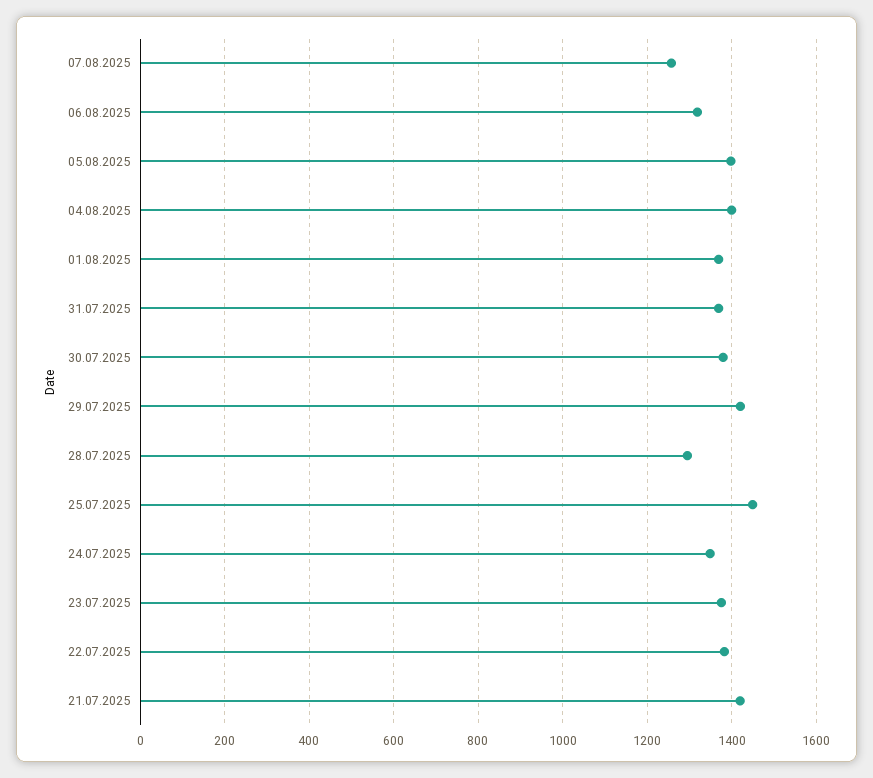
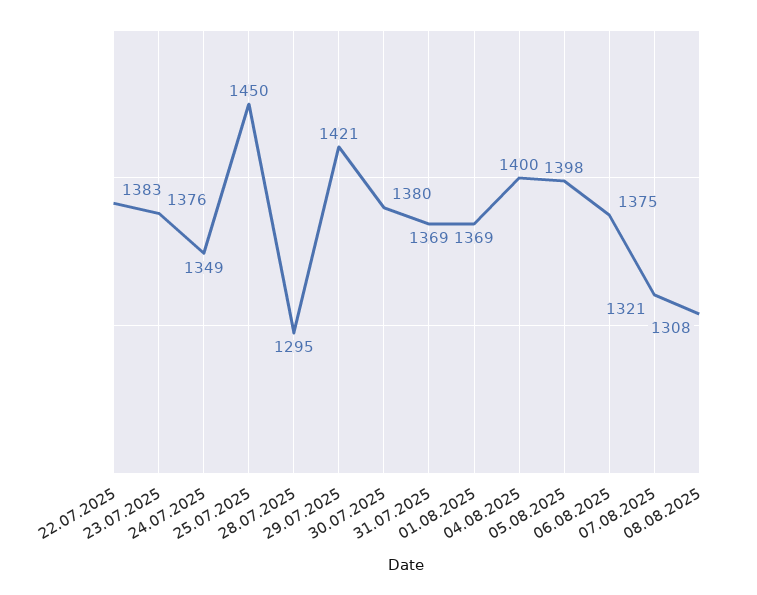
07.08.2025: 1260 -> 1321
06.08.2025: 1320 -> 1375
21.07.2025: 1420 -> none
08.08.2025: none -> 1308

